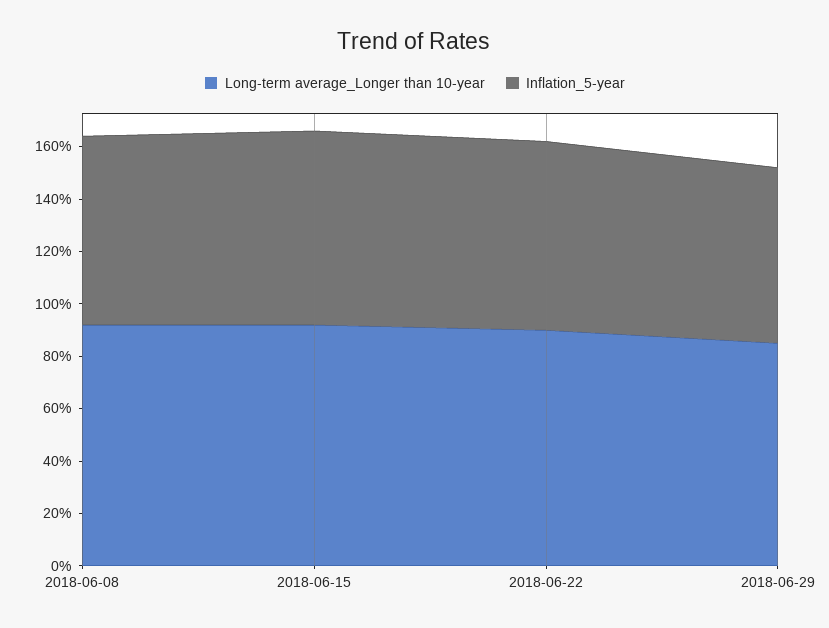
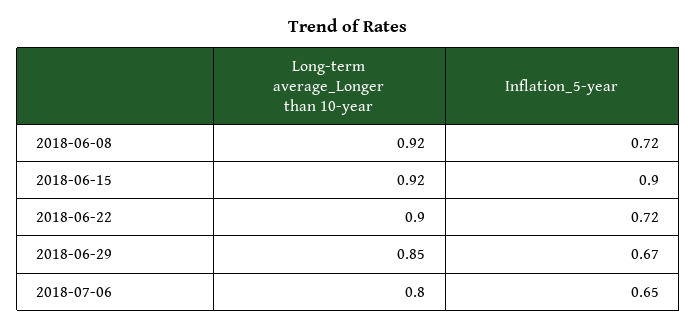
Inflation_5-year, 2018-06-15: 0.75 -> 0.9
Long-term average_Longer than 10-year, 2018-07-06: none -> 0.8
Inflation_5-year, 2018-07-06: none -> 0.65

